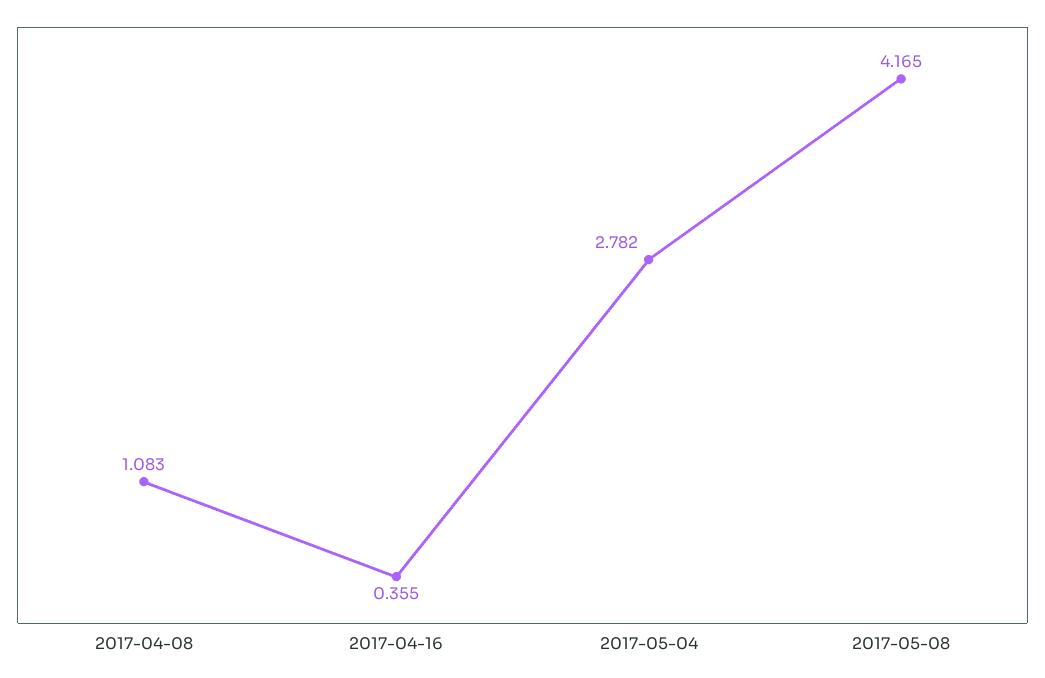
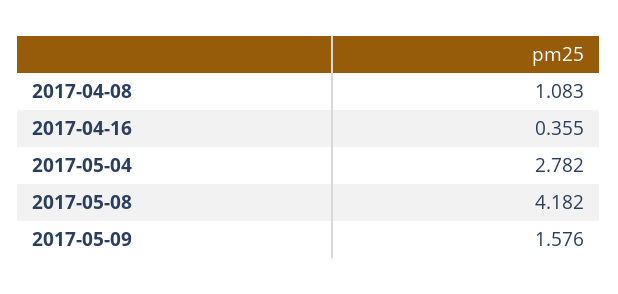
2017-05-08: 4.165 -> 4.182
2017-05-09: none -> 1.576

